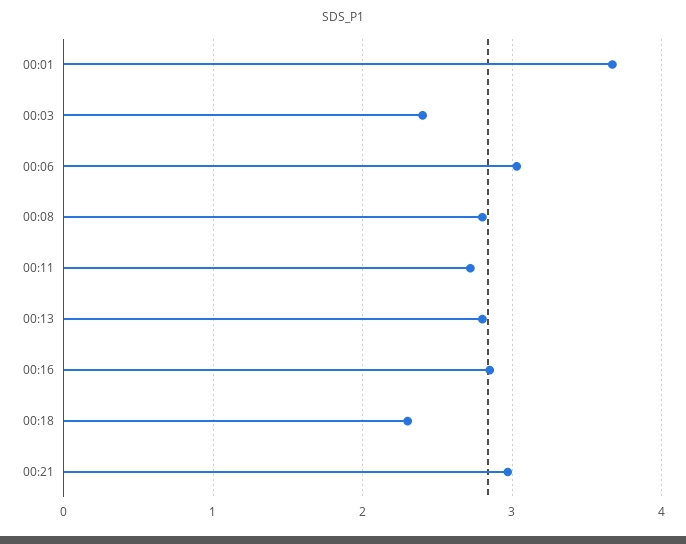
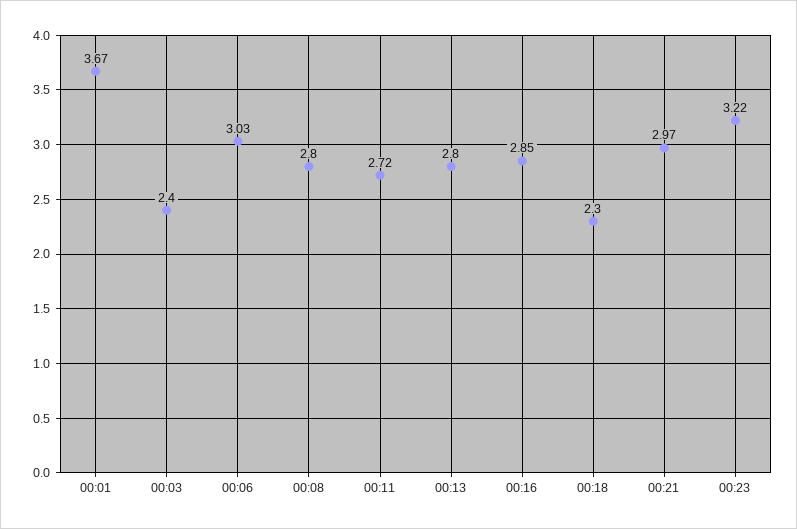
00:23: none -> 3.22

